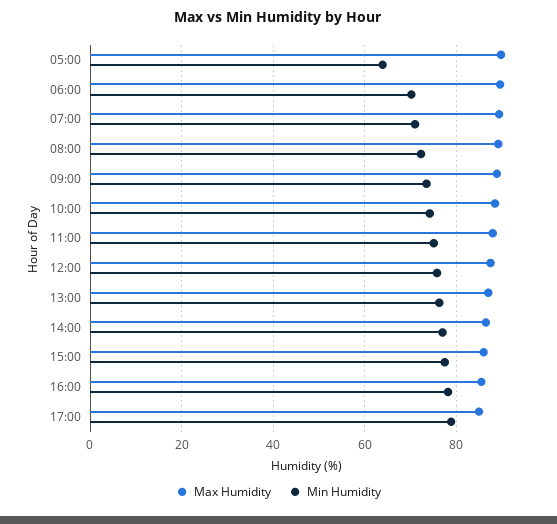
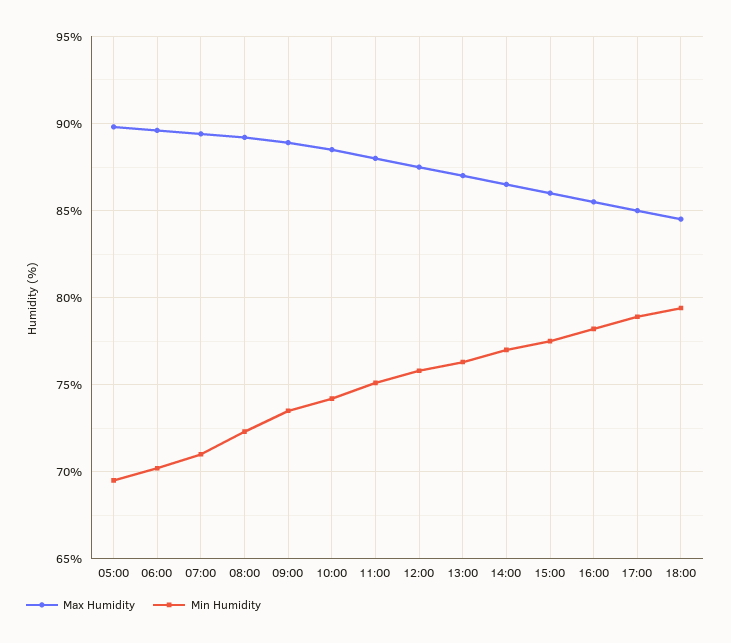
Min Humidity, 05:00: 64 -> 69.5
Max Humidity, 18:00: none -> 84.5
Min Humidity, 18:00: none -> 79.5

